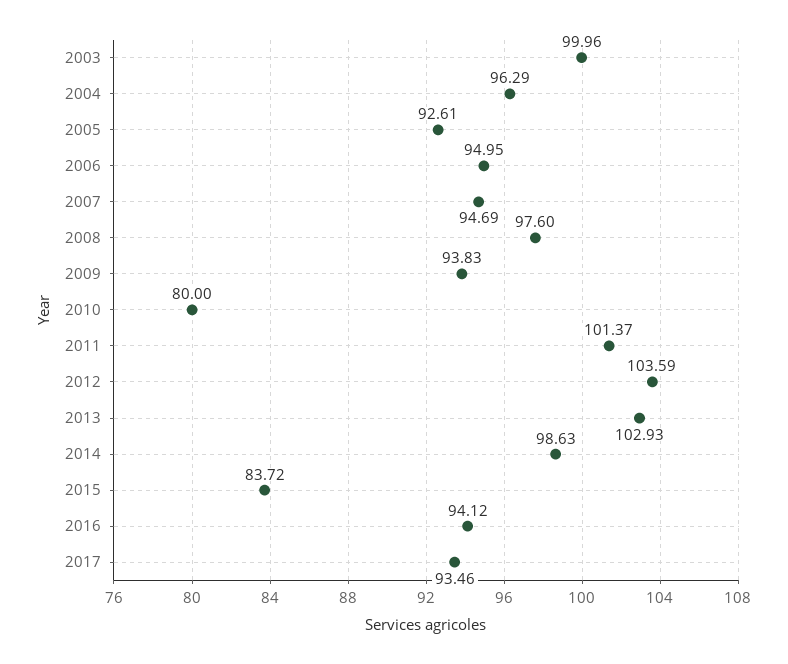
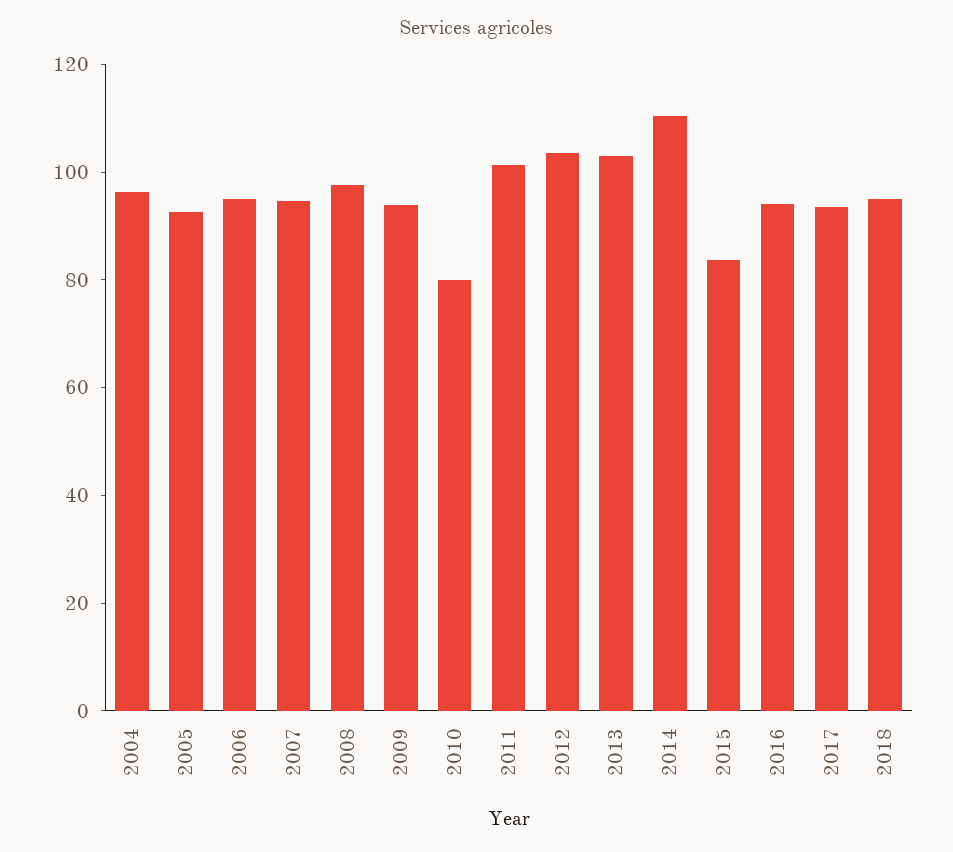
2003: 99.96 -> none
2014: 98.63 -> 110
2018: none -> 95

